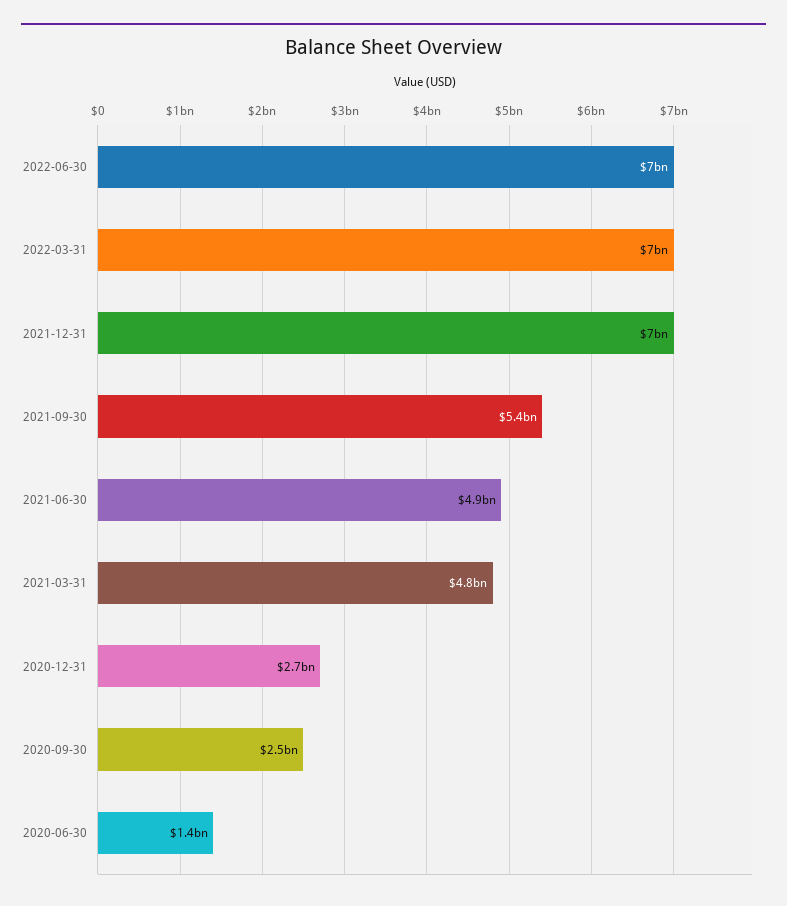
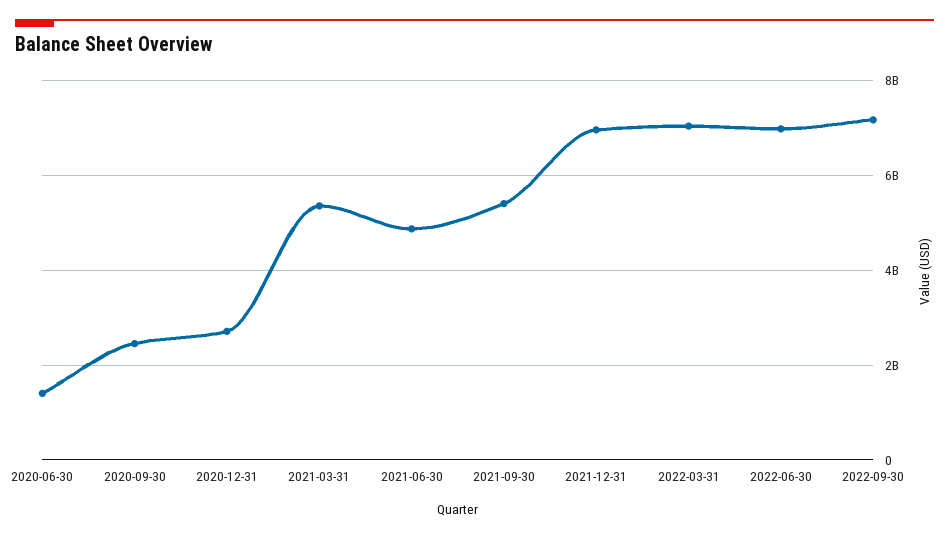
2021-03-31: 4800000000 -> 5400000000
2022-09-30: none -> 7200000000

